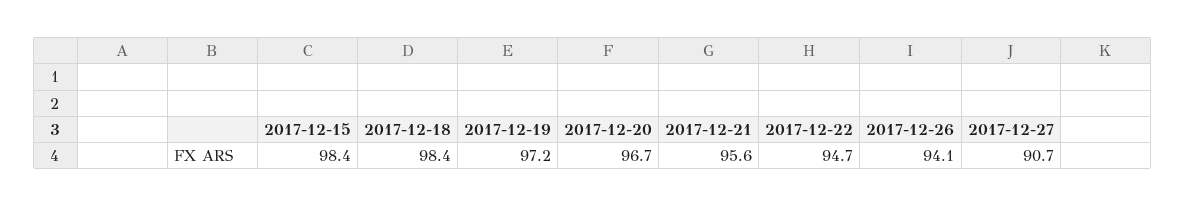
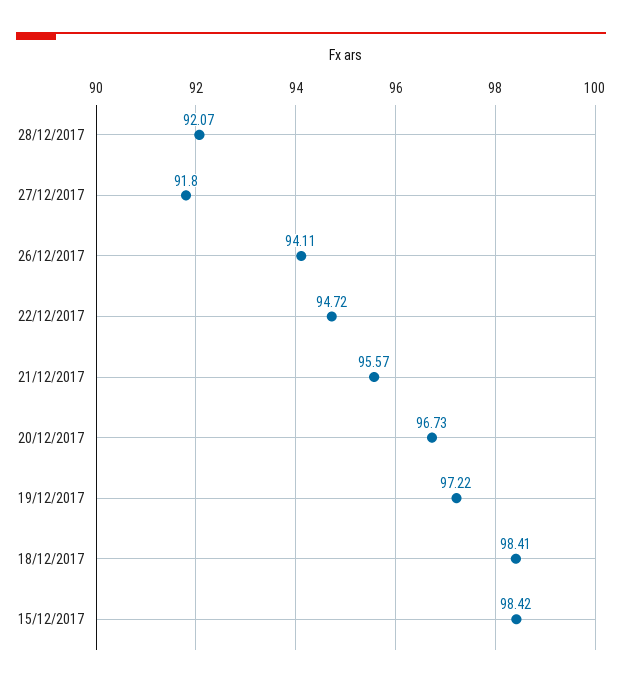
2017-12-27: 90.7 -> 91.8
28/12/2017: none -> 92.07

